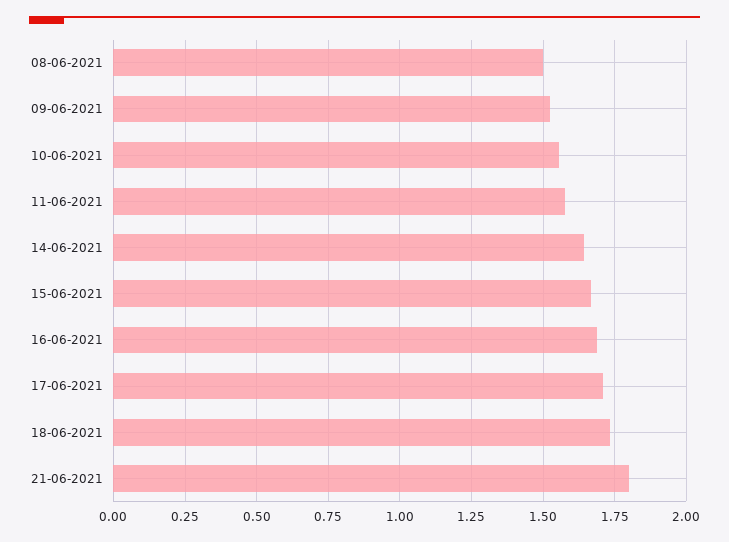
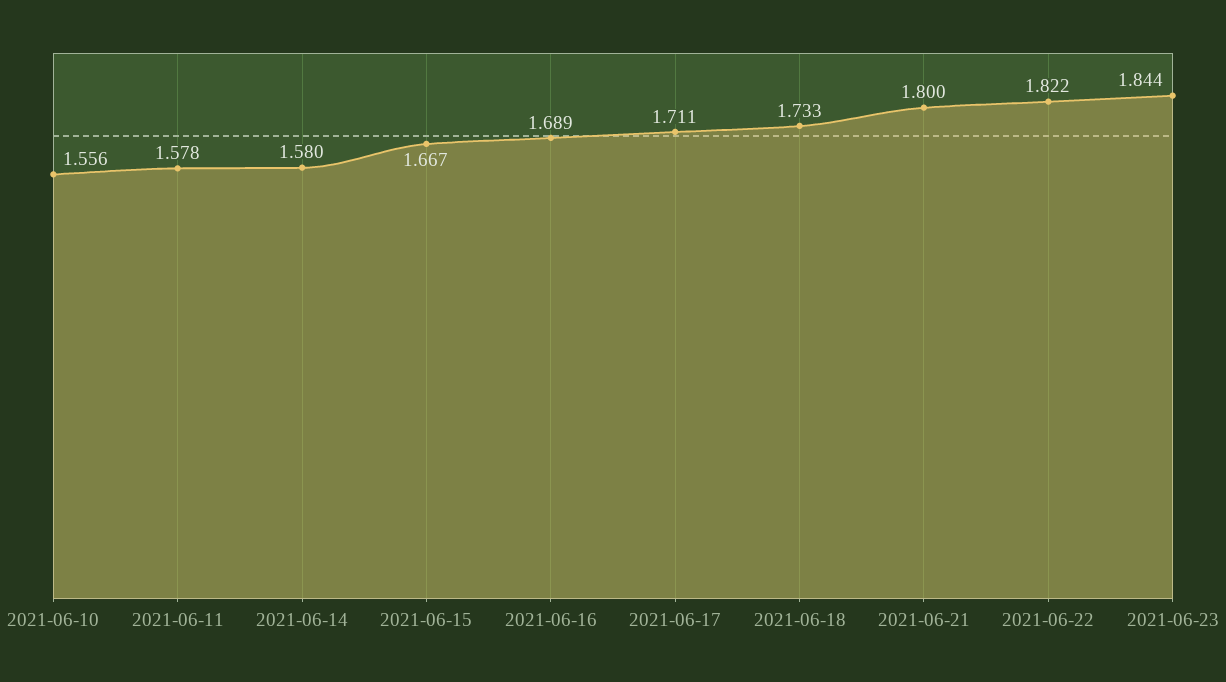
08-06-2021: 1.5 -> none
09-06-2021: 1.525 -> none
14-06-2021: 1.65 -> 1.58
2021-06-22: none -> 1.822
2021-06-23: none -> 1.844

